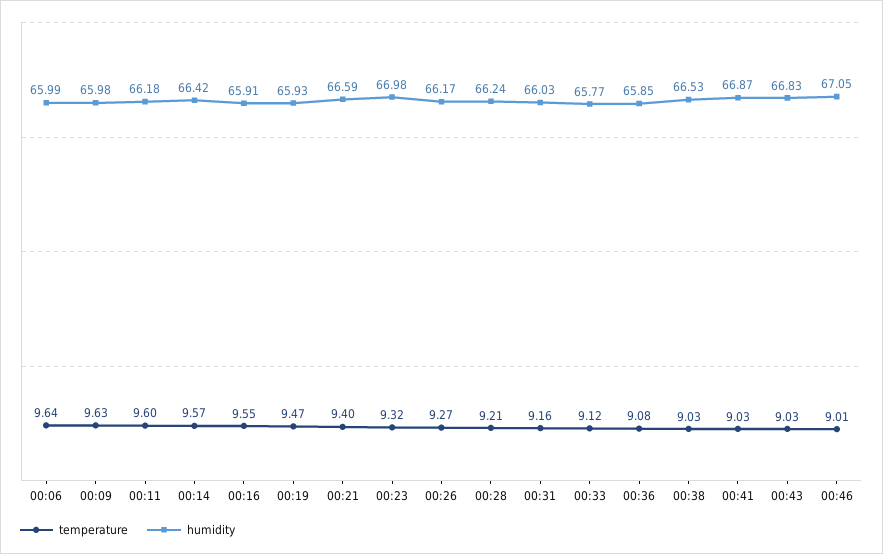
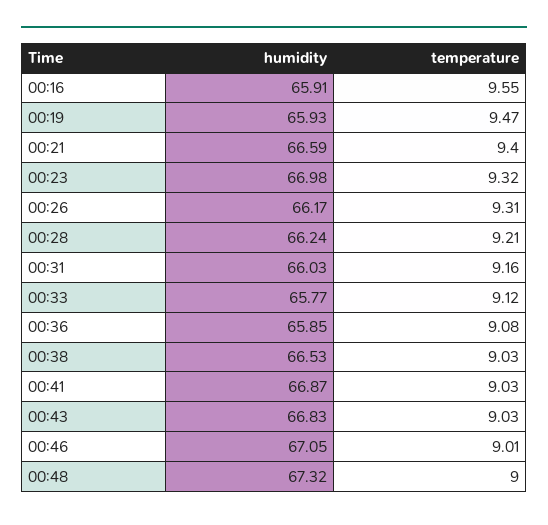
temperature, 00:06: 9.64 -> none
humidity, 00:06: 65.99 -> none
temperature, 00:09: 9.63 -> none
humidity, 00:09: 65.98 -> none
temperature, 00:11: 9.6 -> none
humidity, 00:11: 66.18 -> none
temperature, 00:14: 9.57 -> none
humidity, 00:14: 66.42 -> none
temperature, 00:26: 9.27 -> 9.31
humidity, 00:48: none -> 67.32
temperature, 00:48: none -> 9

